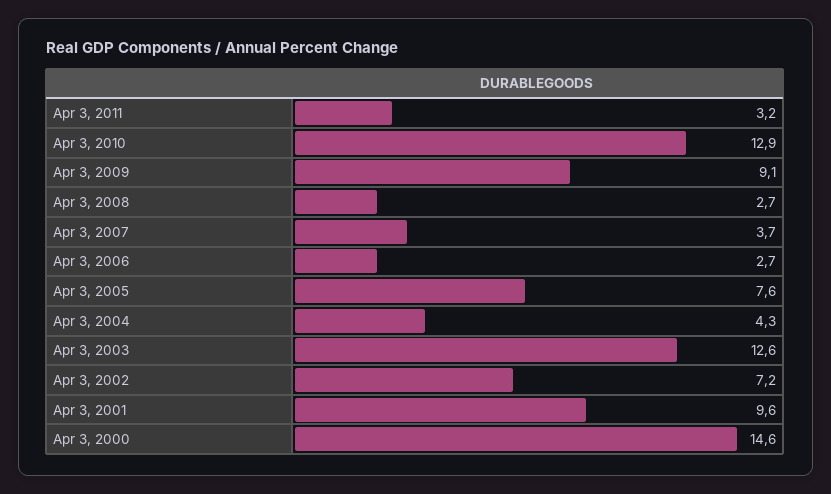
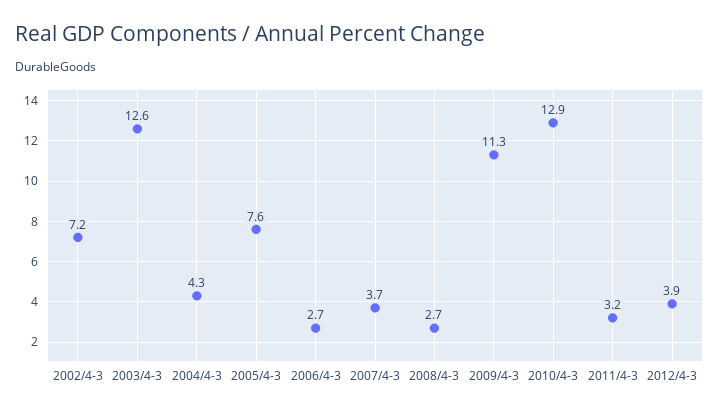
Apr 3, 2009: 9.1 -> 11.3
Apr 3, 2001: 9.6 -> none
Apr 3, 2000: 14.6 -> none
2012/4-3: none -> 3.9

